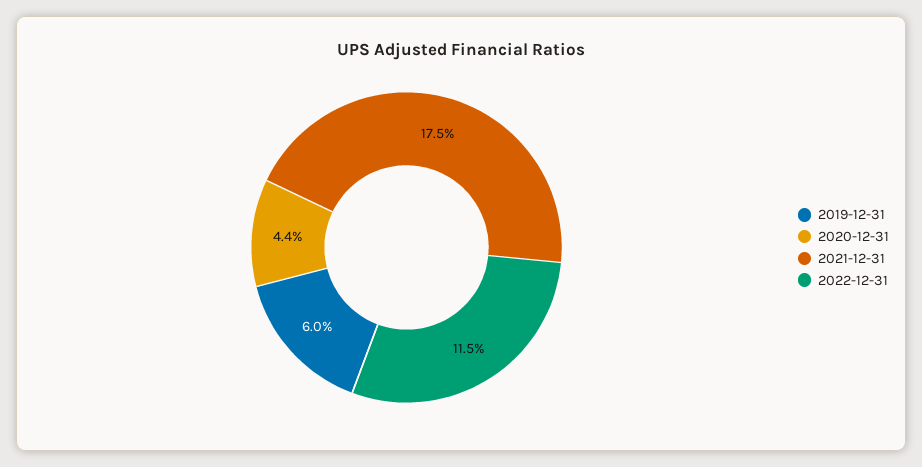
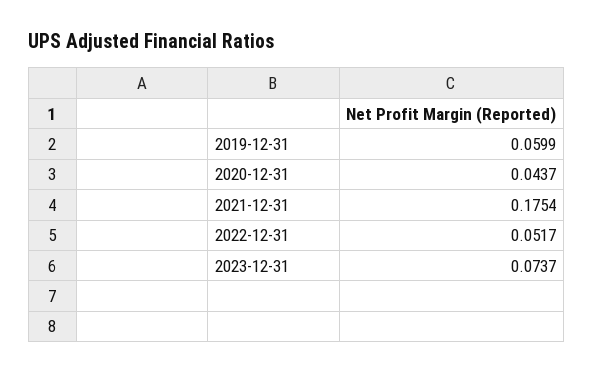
2022-12-31: 0.115 -> 0.0517
2023-12-31: none -> 0.0737

